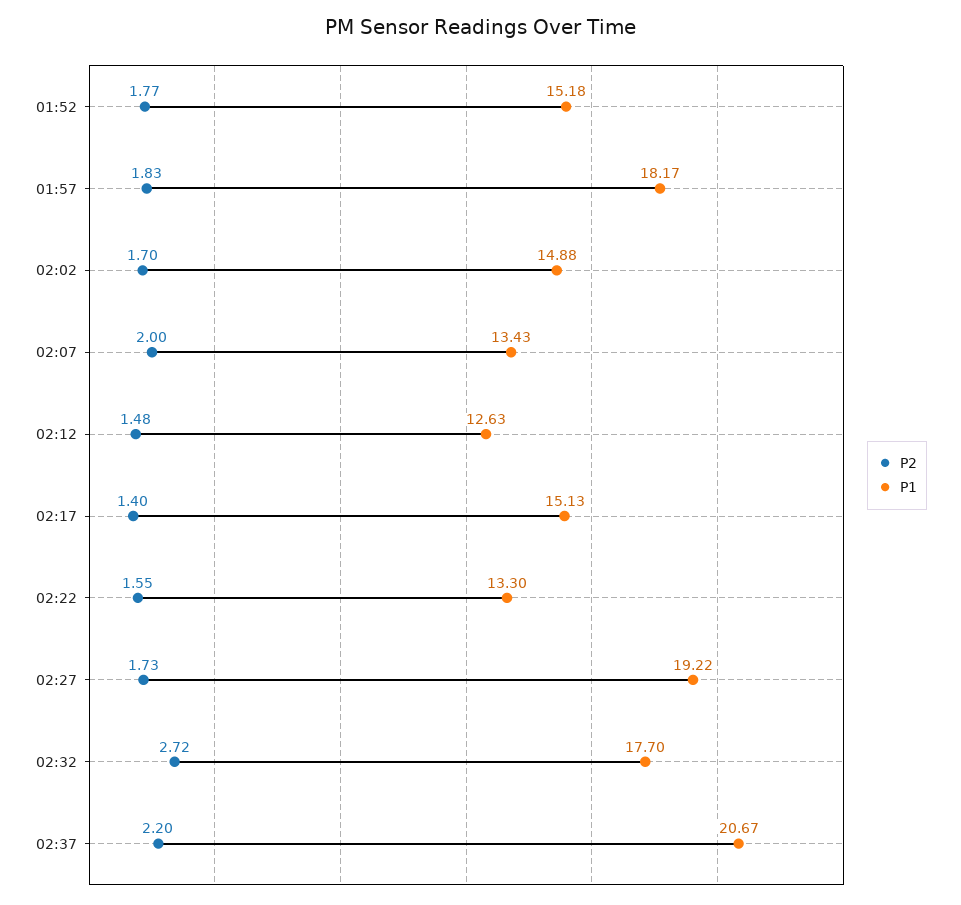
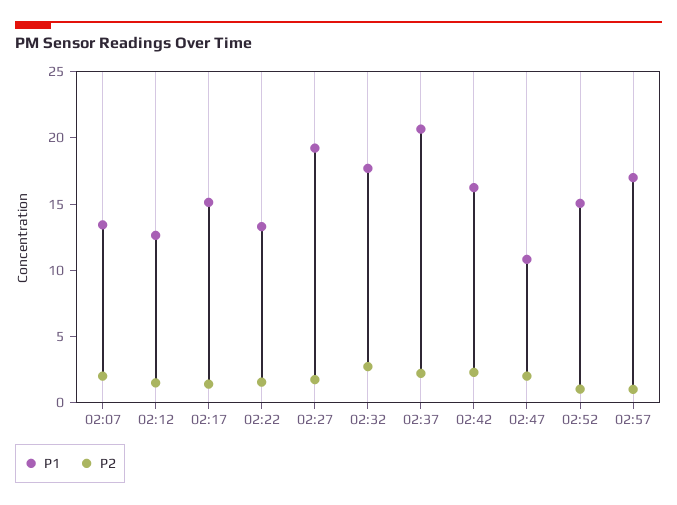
P2, 01:52: 1.77 -> none
P1, 01:52: 15.18 -> none
P2, 01:57: 1.83 -> none
P1, 01:57: 18.17 -> none
P2, 02:02: 1.7 -> none
P1, 02:02: 14.88 -> none
P1, 02:42: none -> 16
P2, 02:42: none -> 2
P1, 02:47: none -> 11
P2, 02:47: none -> 2
P1, 02:52: none -> 15
P2, 02:52: none -> 1
P1, 02:57: none -> 17
P2, 02:57: none -> 1

